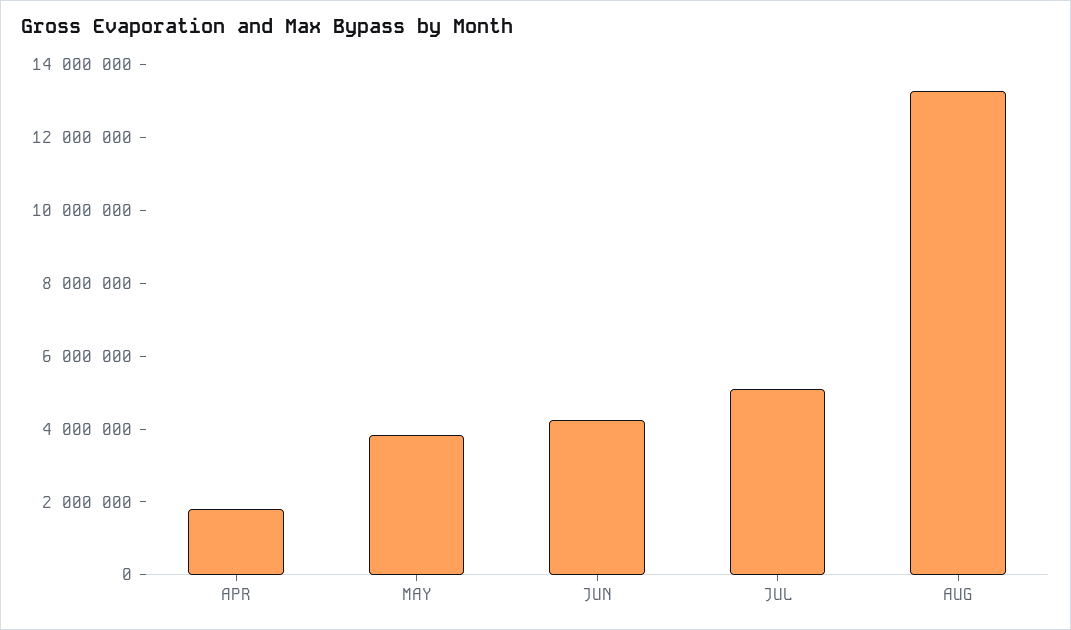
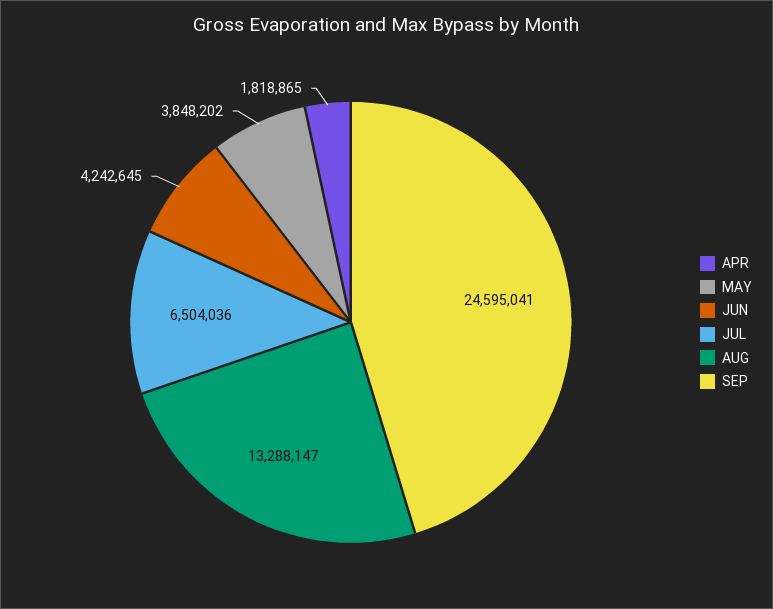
JUL: 5000000 -> 6504036
SEP: none -> 24595041

